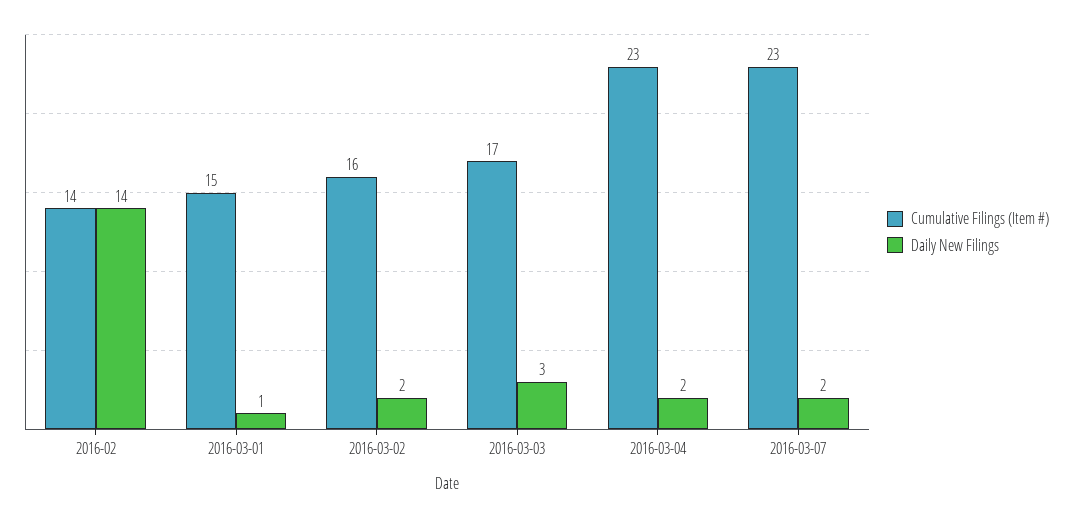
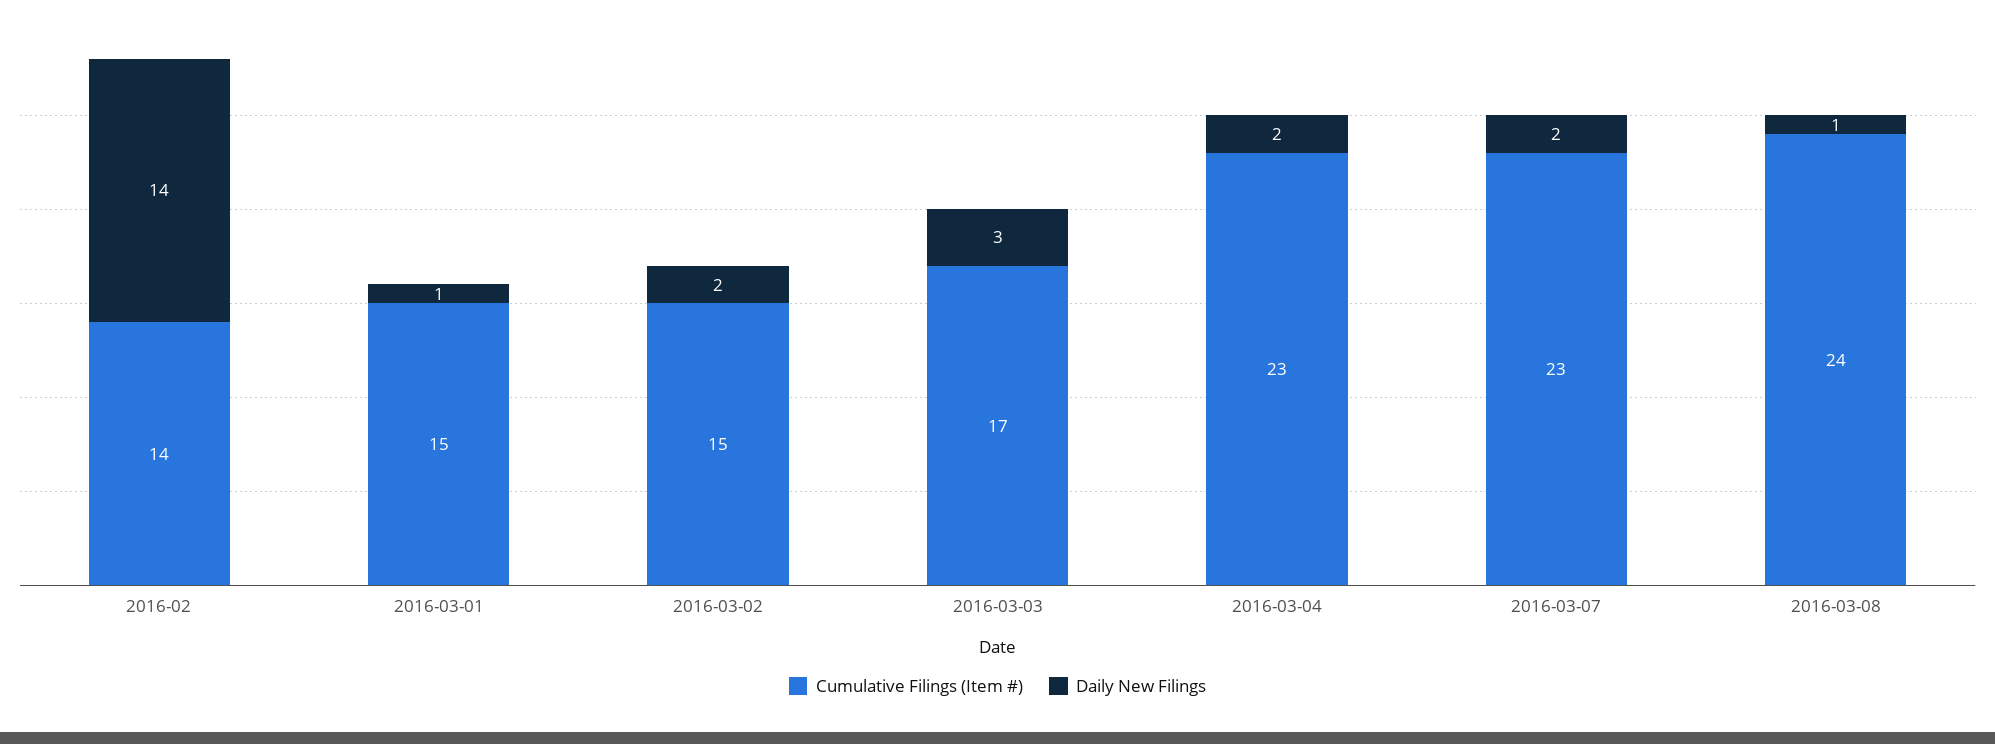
Cumulative Filings (Item #), 2016-03-02: 16 -> 15
Cumulative Filings (Item #), 2016-03-08: none -> 24
Daily New Filings, 2016-03-08: none -> 1

